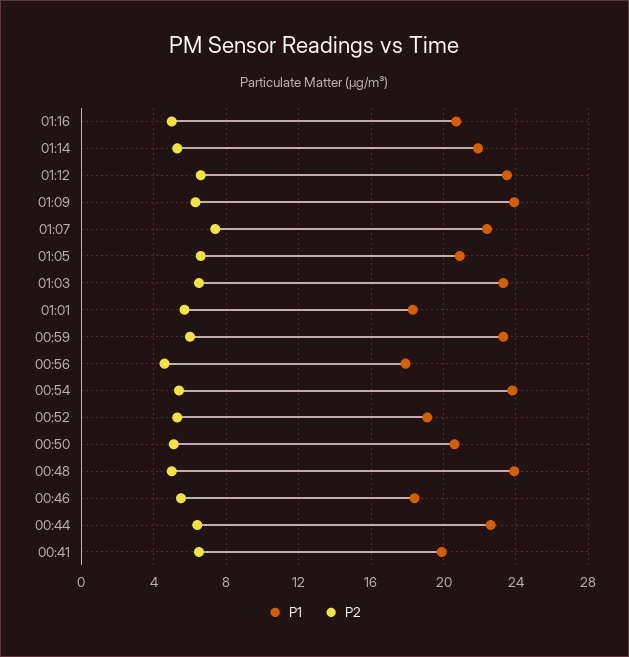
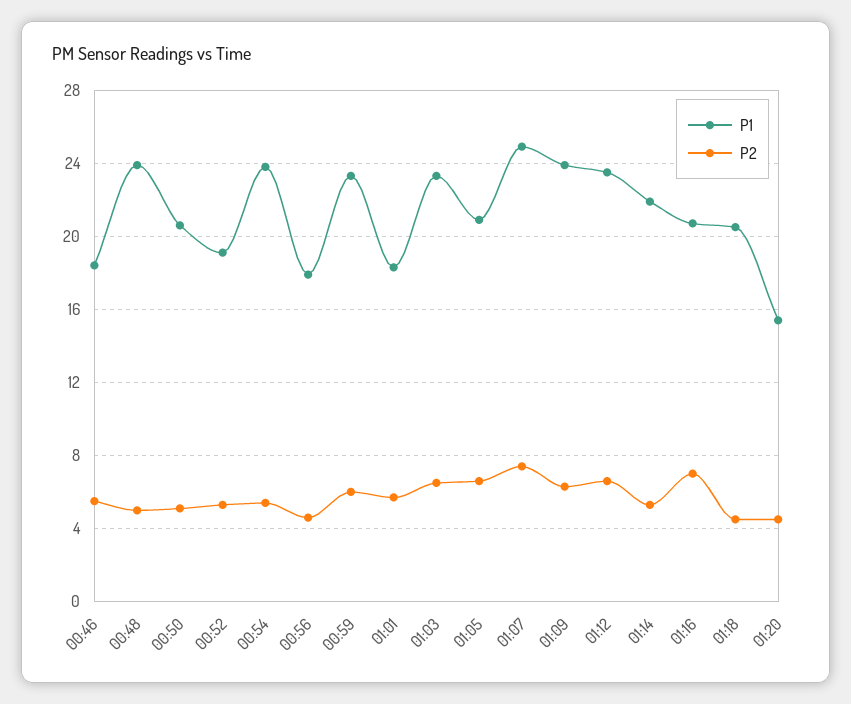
P2, 01:16: 5 -> 7
P1, 01:07: 22.5 -> 25
P1, 00:44: 22.5 -> none
P2, 00:44: 6.5 -> none
P1, 00:41: 20 -> none
P2, 00:41: 6.5 -> none
P1, 01:18: none -> 20.5
P2, 01:18: none -> 4.5
P1, 01:20: none -> 15.5
P2, 01:20: none -> 4.5

